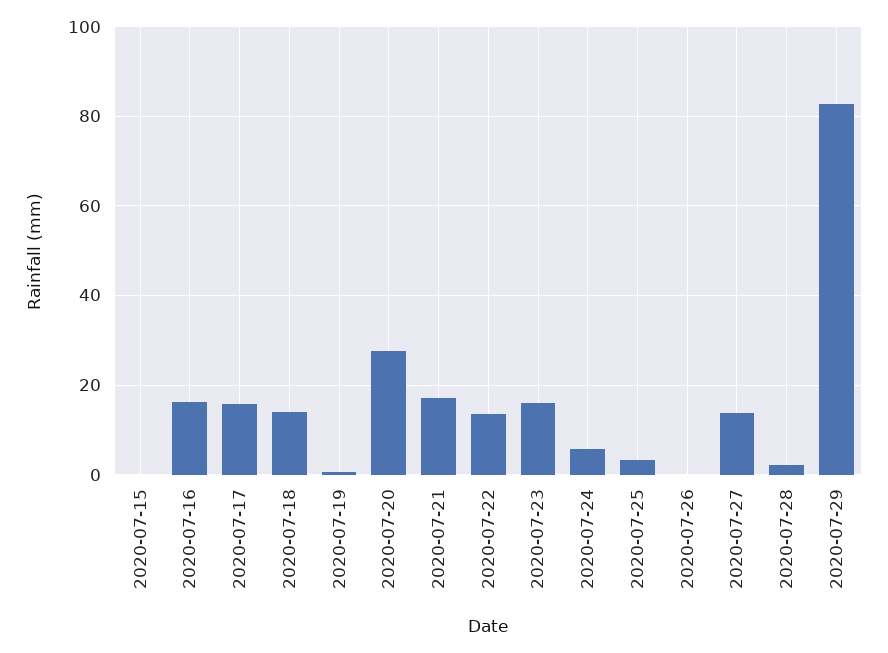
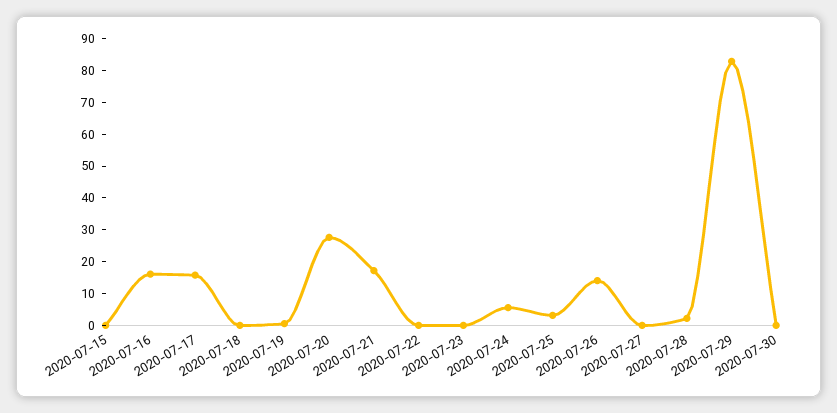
2020-07-18: 14 -> 0
2020-07-22: 14 -> 0
2020-07-23: 16 -> 0
2020-07-26: 0 -> 15
2020-07-27: 14 -> 0
2020-07-30: none -> 0

